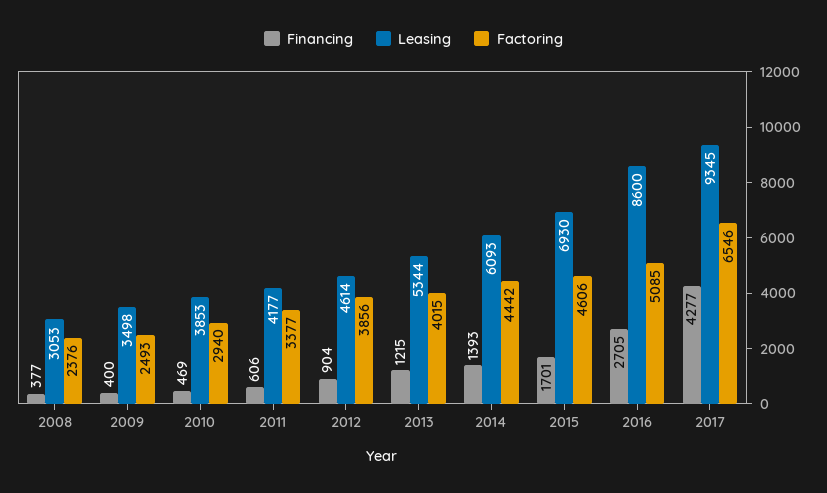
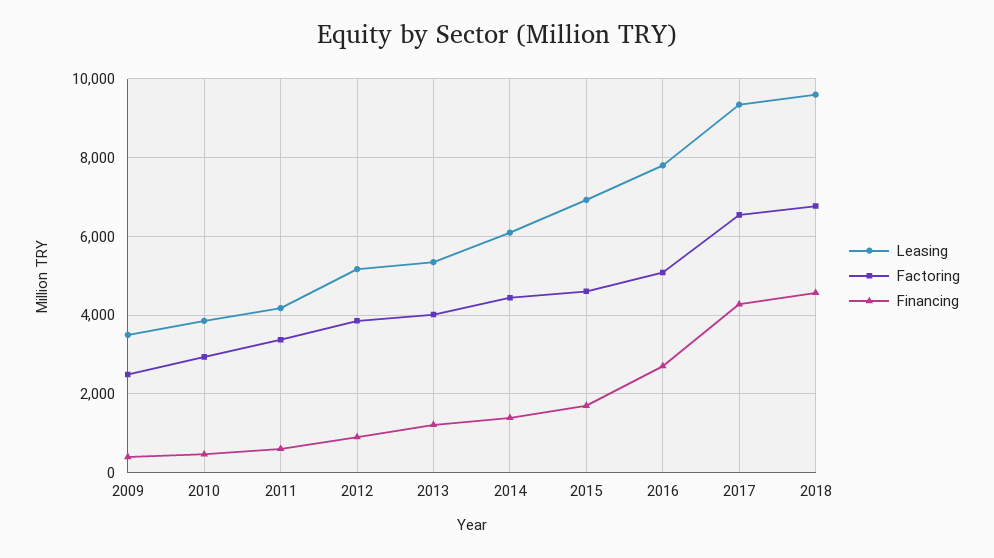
Financing, 2008: 377 -> none
Leasing, 2008: 3053 -> none
Factoring, 2008: 2376 -> none
Leasing, 2012: 4614 -> 5200
Leasing, 2016: 8600 -> 7800
Leasing, 2018: none -> 9600
Factoring, 2018: none -> 6800
Financing, 2018: none -> 4600

